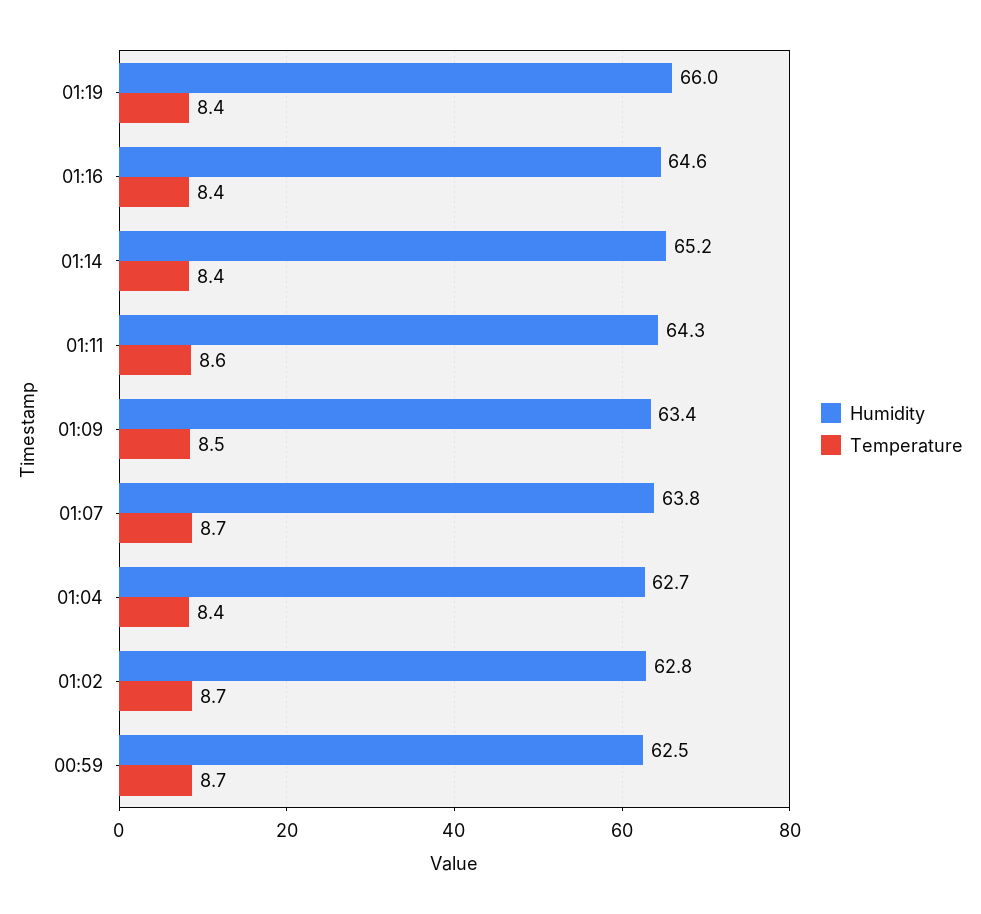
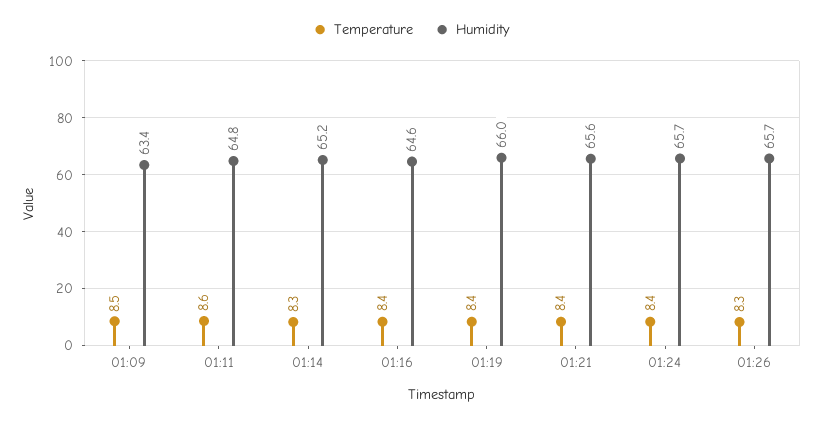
Temperature, 01:14: 8.4 -> 8.3
Humidity, 01:11: 64.3 -> 64.8
Humidity, 01:07: 63.8 -> none
Temperature, 01:07: 8.7 -> none
Humidity, 01:04: 62.7 -> none
Temperature, 01:04: 8.4 -> none
Humidity, 01:02: 62.8 -> none
Temperature, 01:02: 8.7 -> none
Humidity, 00:59: 62.5 -> none
Temperature, 00:59: 8.7 -> none
Temperature, 01:21: none -> 8.4
Humidity, 01:21: none -> 65.6
Temperature, 01:24: none -> 8.4
Humidity, 01:24: none -> 65.7
Temperature, 01:26: none -> 8.3
Humidity, 01:26: none -> 65.7

